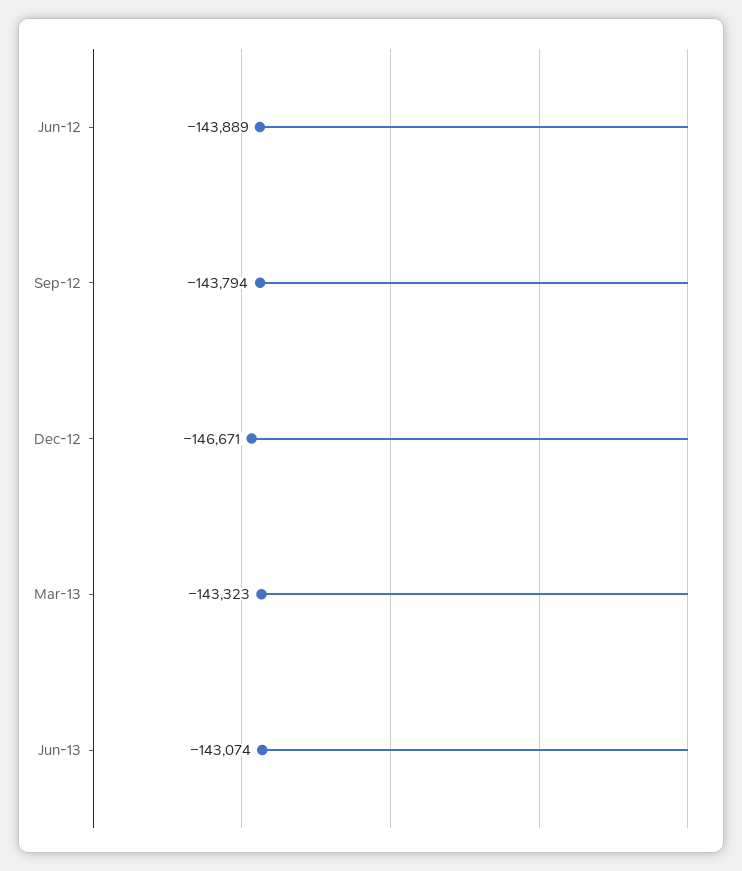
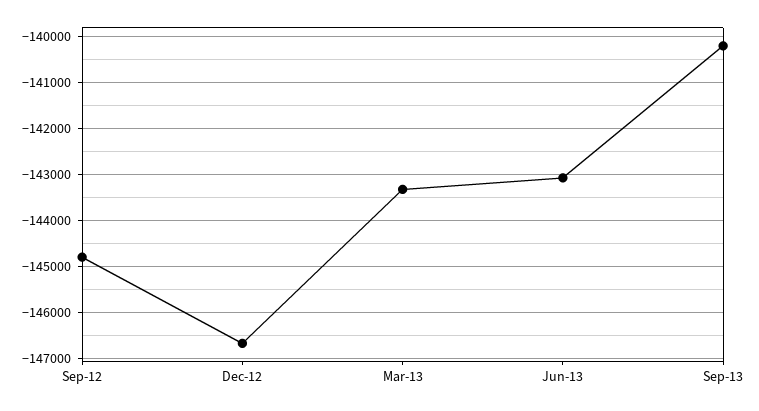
Jun-12: -143889 -> none
Sep-12: -143794 -> -144800
Sep-13: none -> -140200

